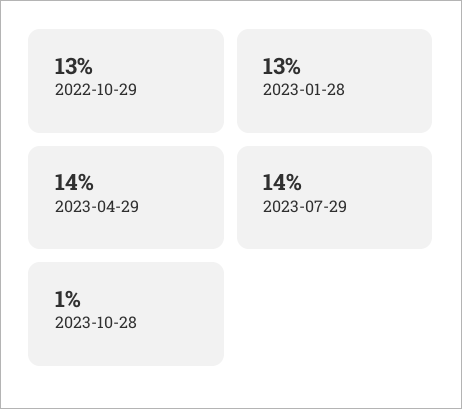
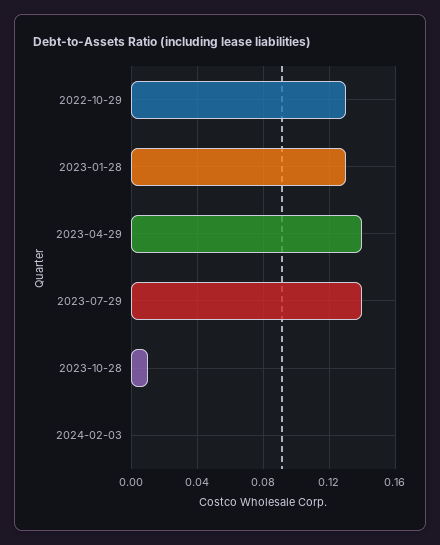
2024-02-03: none -> 0

